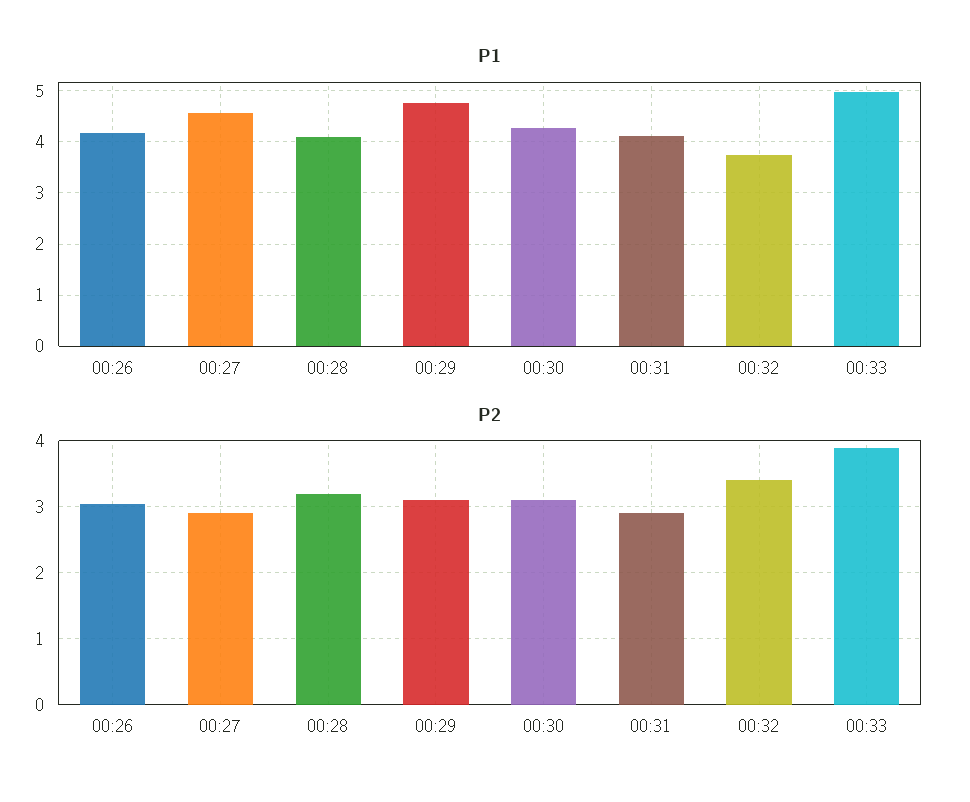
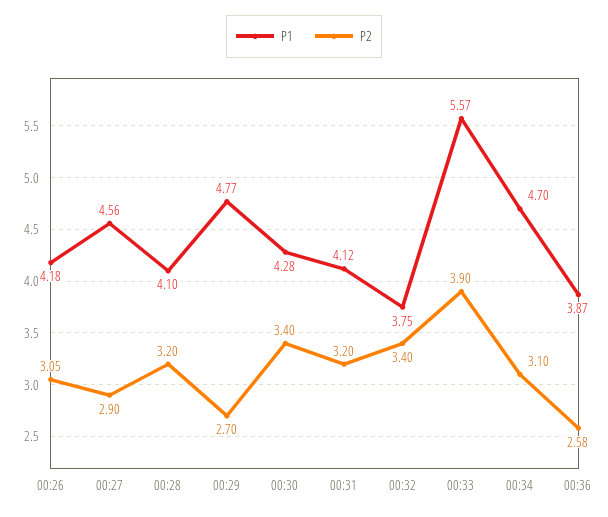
P1, 00:33: 5 -> 5.57
P2, 00:29: 3.1 -> 2.7
P2, 00:30: 3.1 -> 3.4
P2, 00:31: 2.9 -> 3.2
P1, 00:34: none -> 4.7
P2, 00:34: none -> 3.1
P1, 00:36: none -> 3.87
P2, 00:36: none -> 2.58

